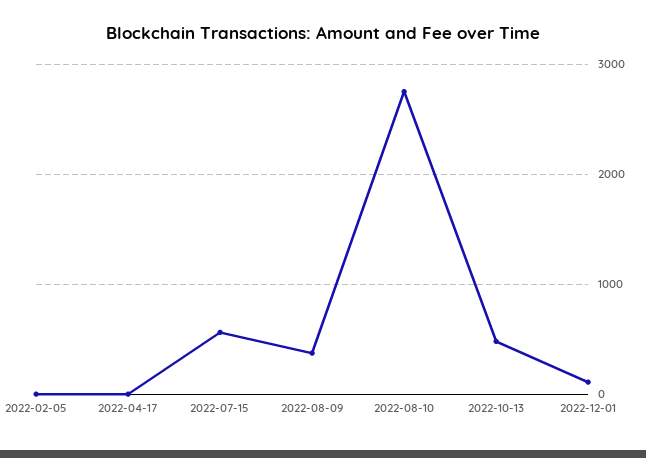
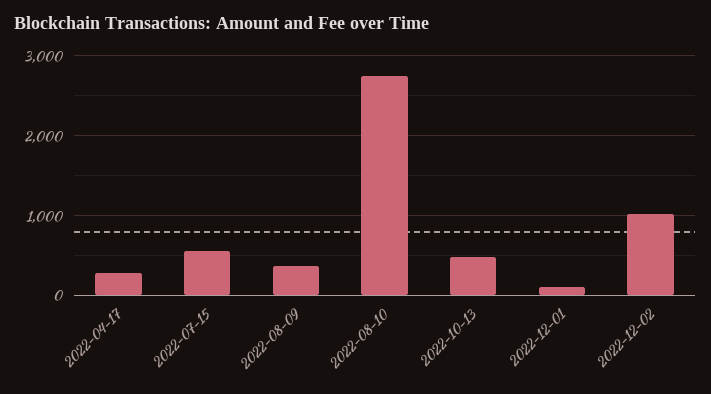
2022-02-05: 0 -> none
2022-04-17: 0 -> 300
2022-12-02: none -> 1000

